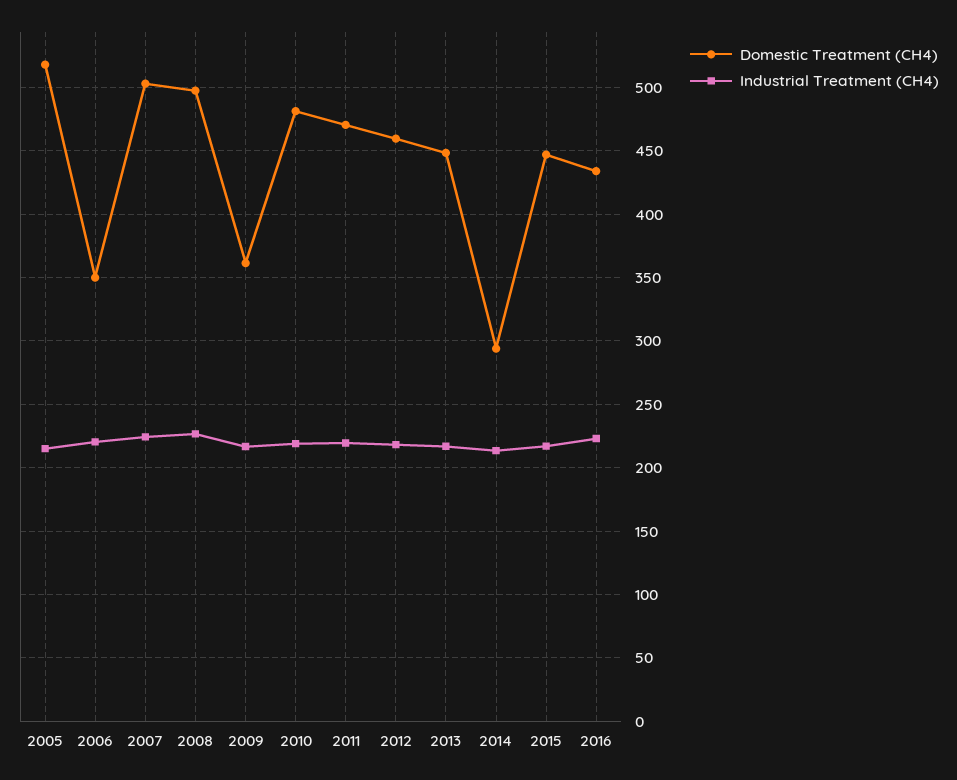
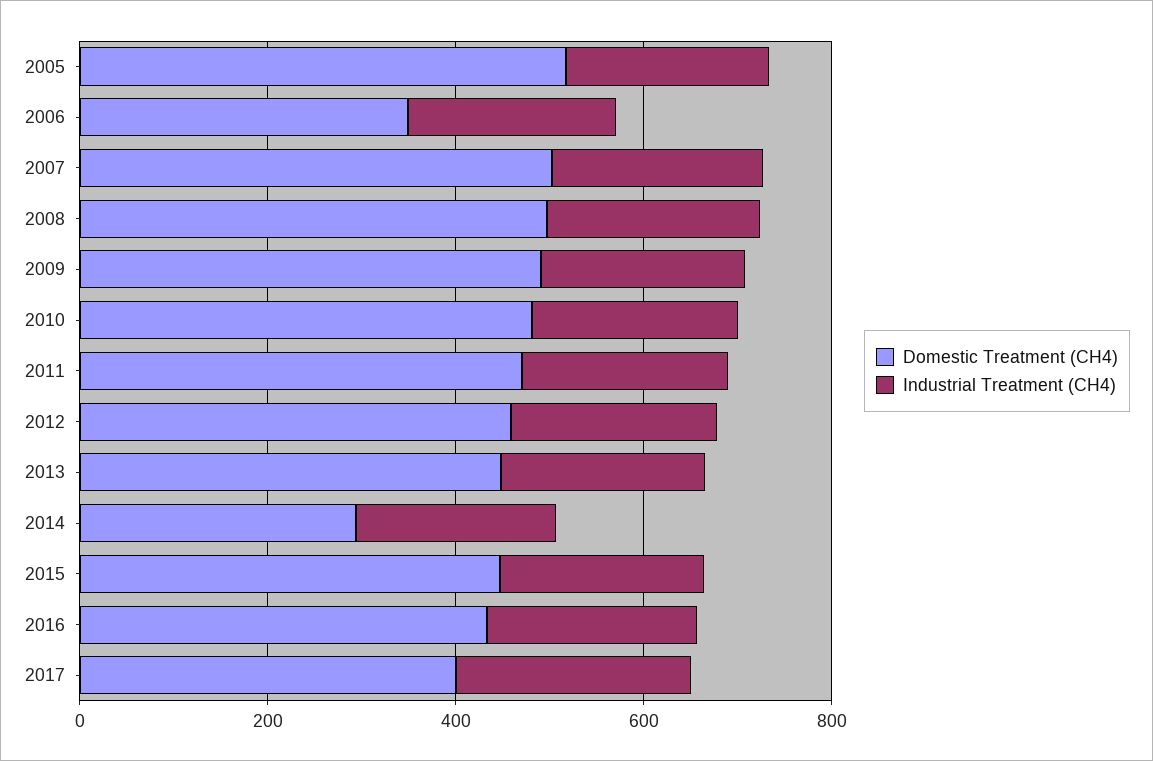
Domestic Treatment (CH4), 2009: 360 -> 500
Domestic Treatment (CH4), 2017: none -> 400
Industrial Treatment (CH4), 2017: none -> 250

